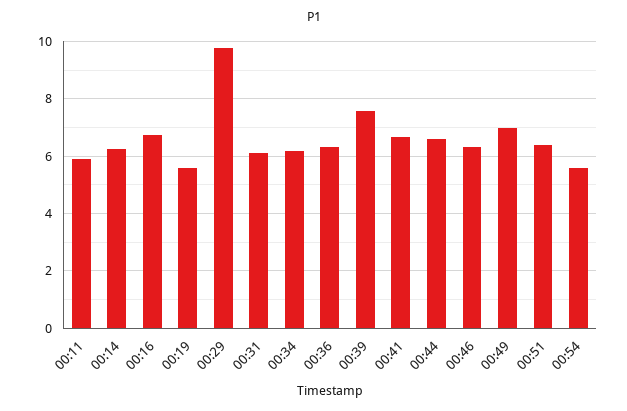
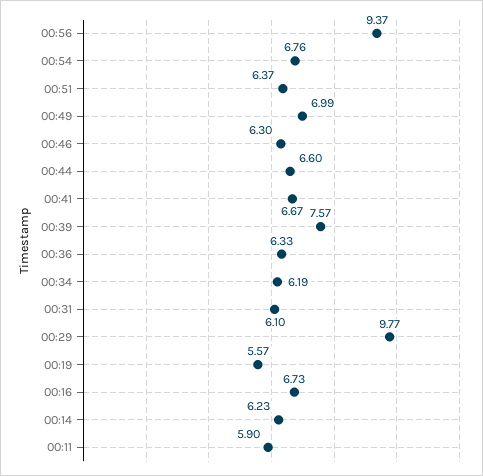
00:54: 5.5 -> 6.76
00:56: none -> 9.37

